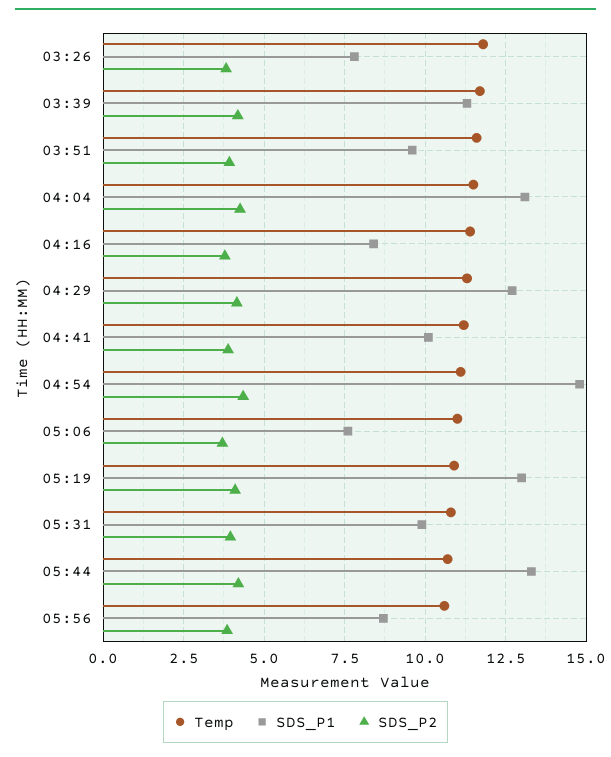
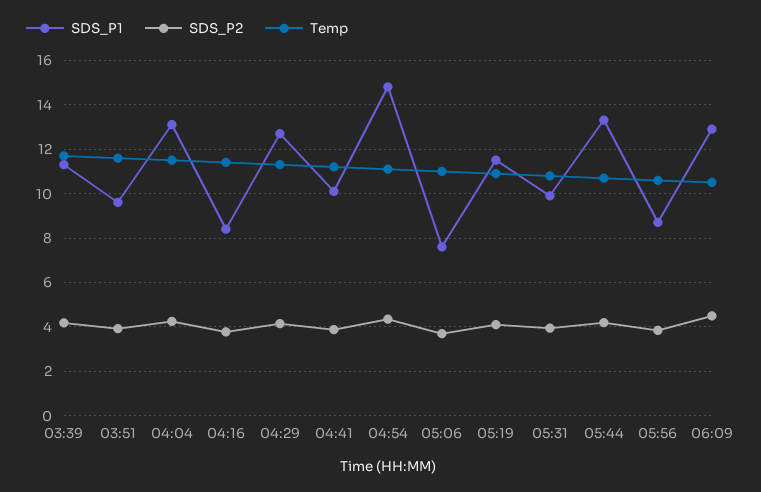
Temp, 03:26: 11.75 -> none
SDS_P1, 03:26: 7.75 -> none
SDS_P2, 03:26: 3.75 -> none
SDS_P1, 05:19: 13 -> 11.5
SDS_P1, 06:09: none -> 13
SDS_P2, 06:09: none -> 4.5
Temp, 06:09: none -> 10.5

